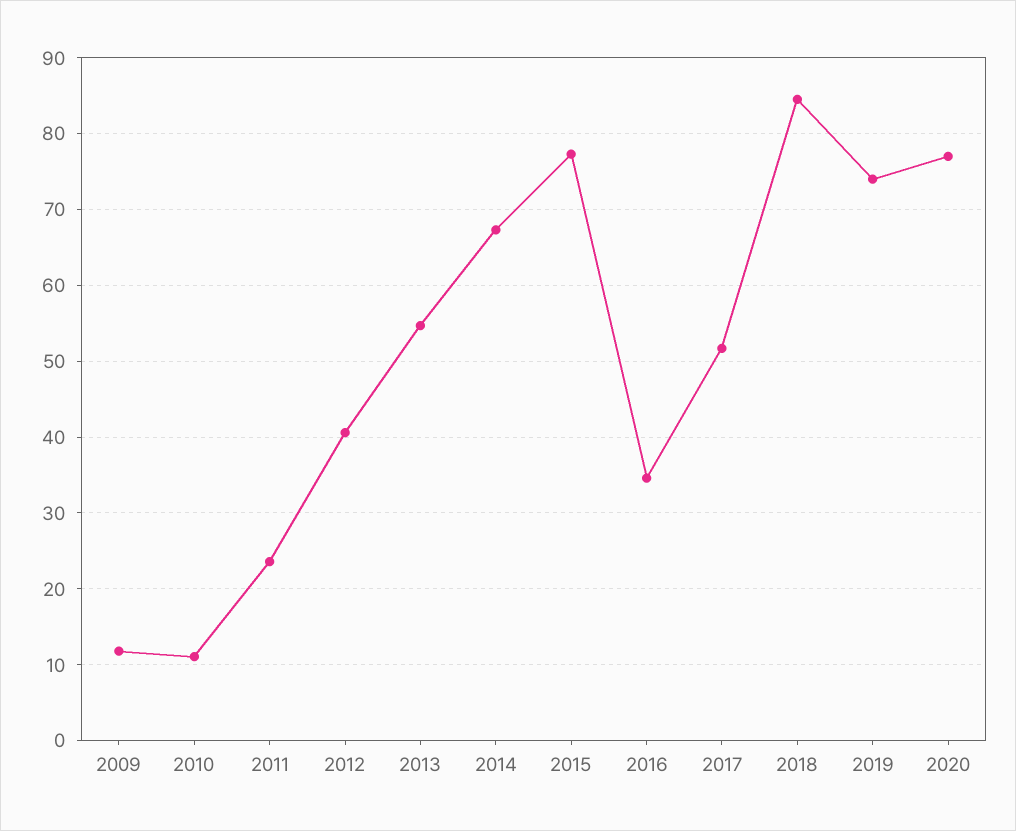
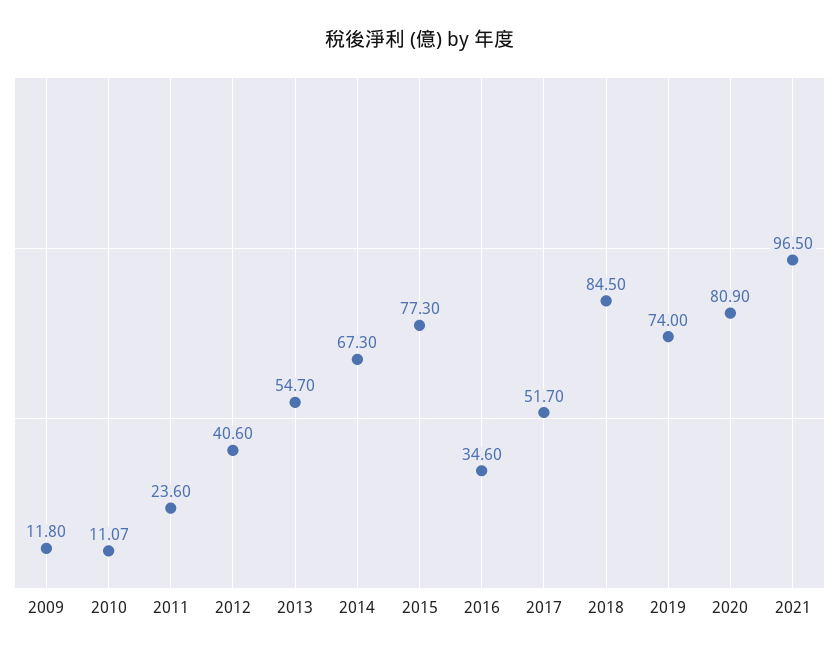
2020: 77 -> 80.9
2021: none -> 96.5

